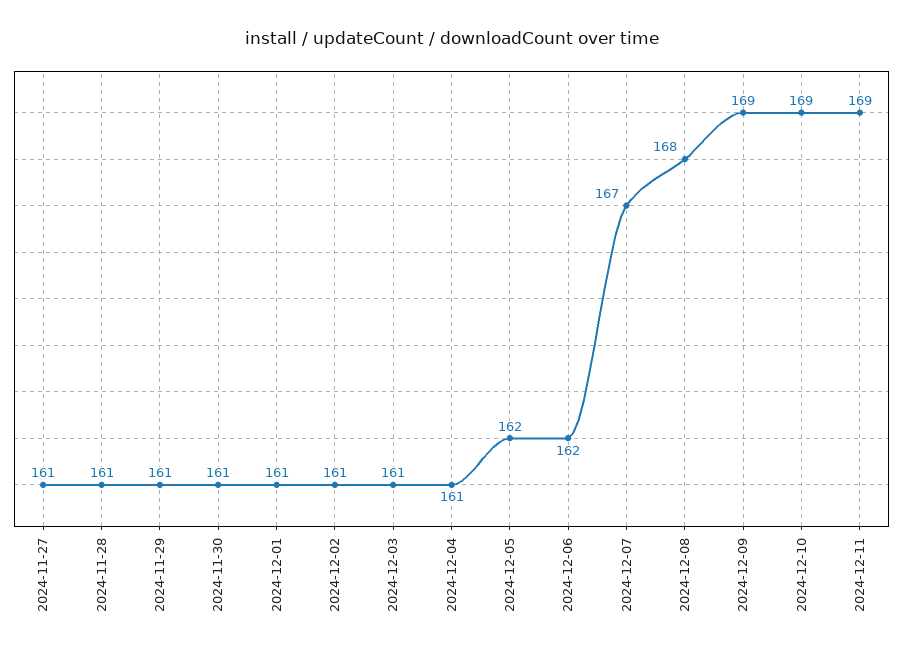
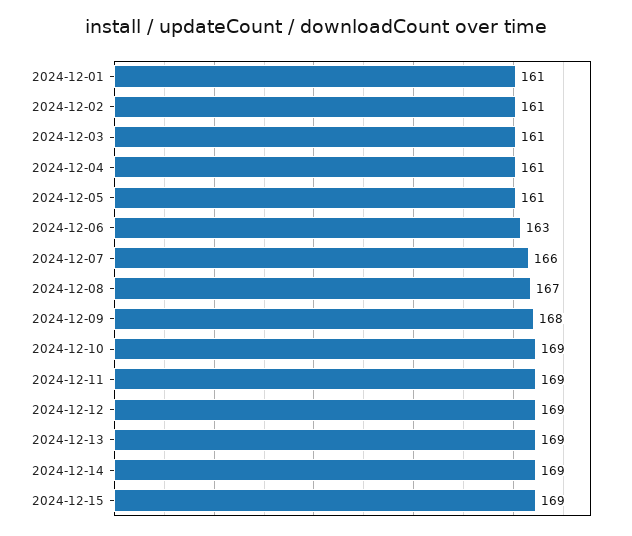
2024-11-27: 161 -> none
2024-11-28: 161 -> none
2024-11-29: 161 -> none
2024-11-30: 161 -> none
2024-12-05: 162 -> 161
2024-12-06: 162 -> 163
2024-12-07: 167 -> 166
2024-12-08: 168 -> 167
2024-12-09: 169 -> 168
2024-12-12: none -> 169
2024-12-13: none -> 169
2024-12-14: none -> 169
2024-12-15: none -> 169

